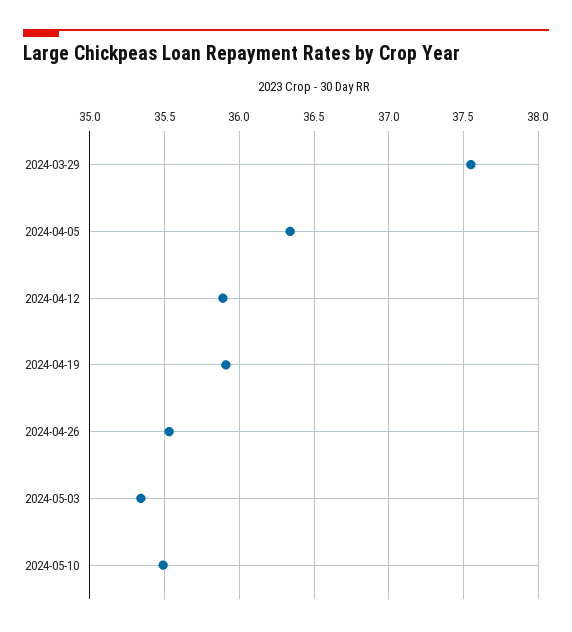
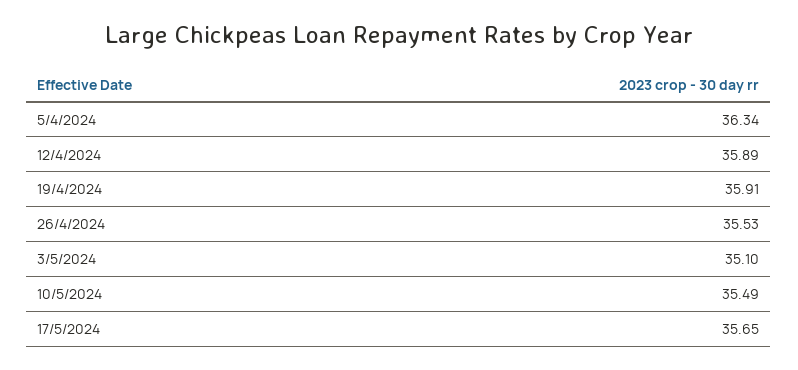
2024-03-29: 37.55 -> none
2024-05-03: 35.35 -> 35.1
17/5/2024: none -> 35.65

